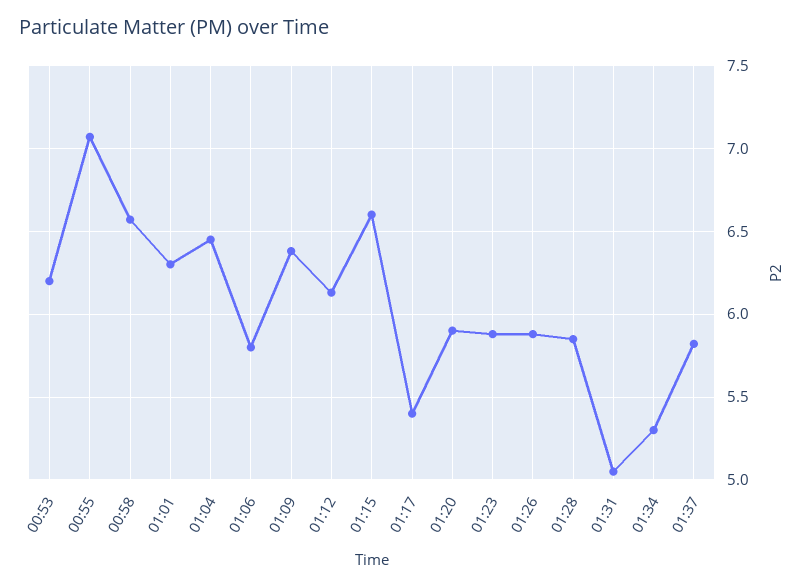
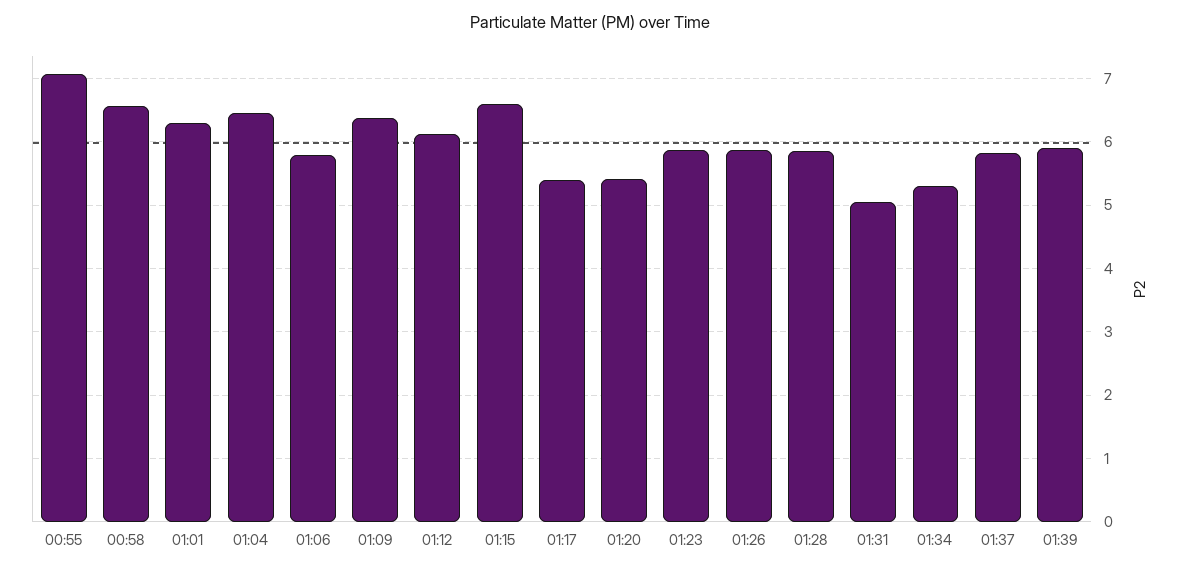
00:53: 6.2 -> none
01:20: 5.9 -> 5.4
01:39: none -> 5.9

